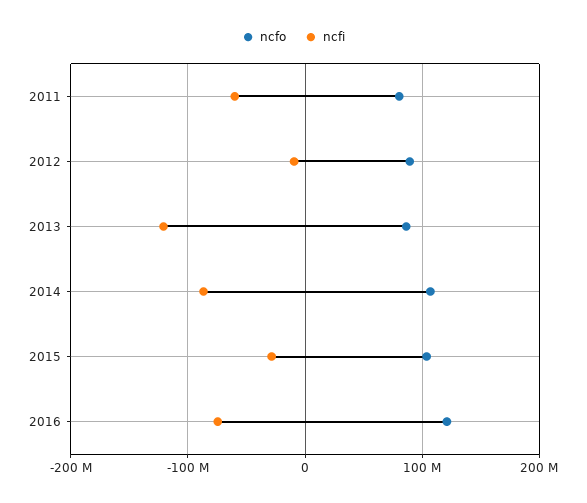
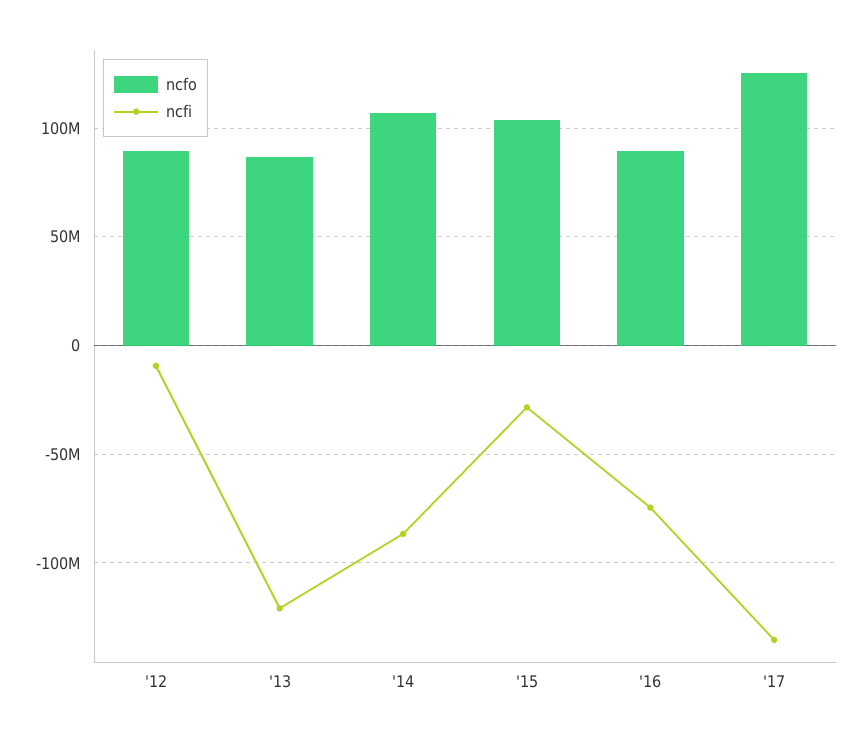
ncfo, 2011: 80000000 -> none
ncfi, 2011: -60000000 -> none
ncfo, 2016: 120000000 -> 90000000
ncfo, '17: none -> 125000000
ncfi, '17: none -> -135000000

